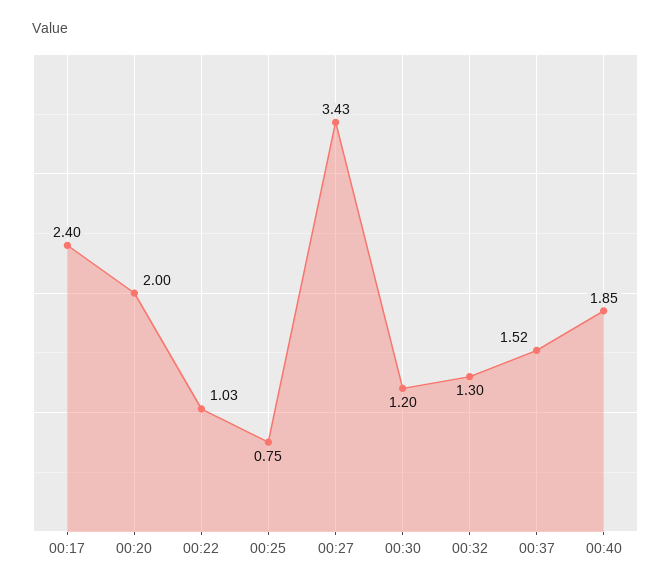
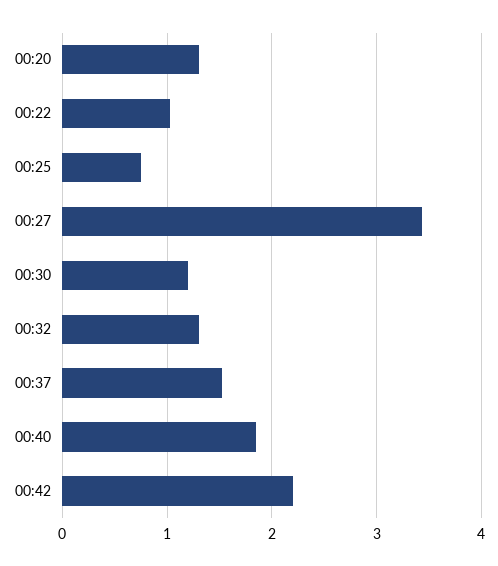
00:17: 2.4 -> none
00:20: 2 -> 1.3
00:42: none -> 2.2

